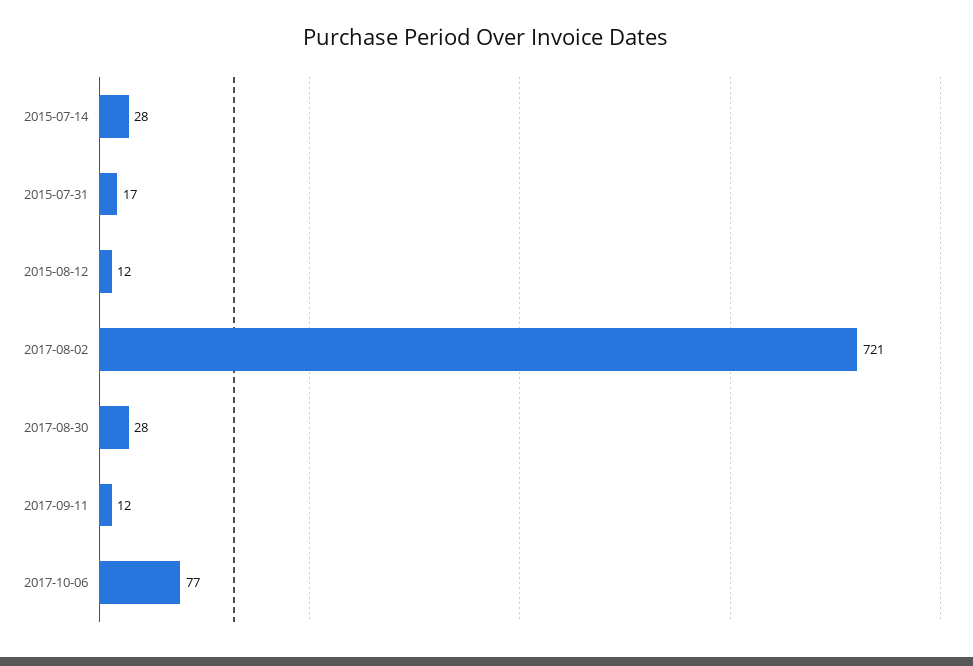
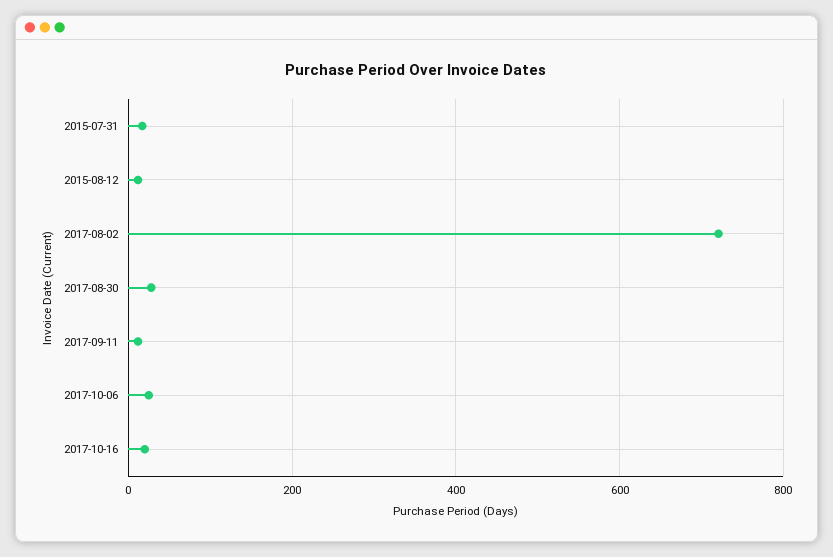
2015-07-14: 28 -> none
2017-10-06: 77 -> 20
2017-10-16: none -> 20

